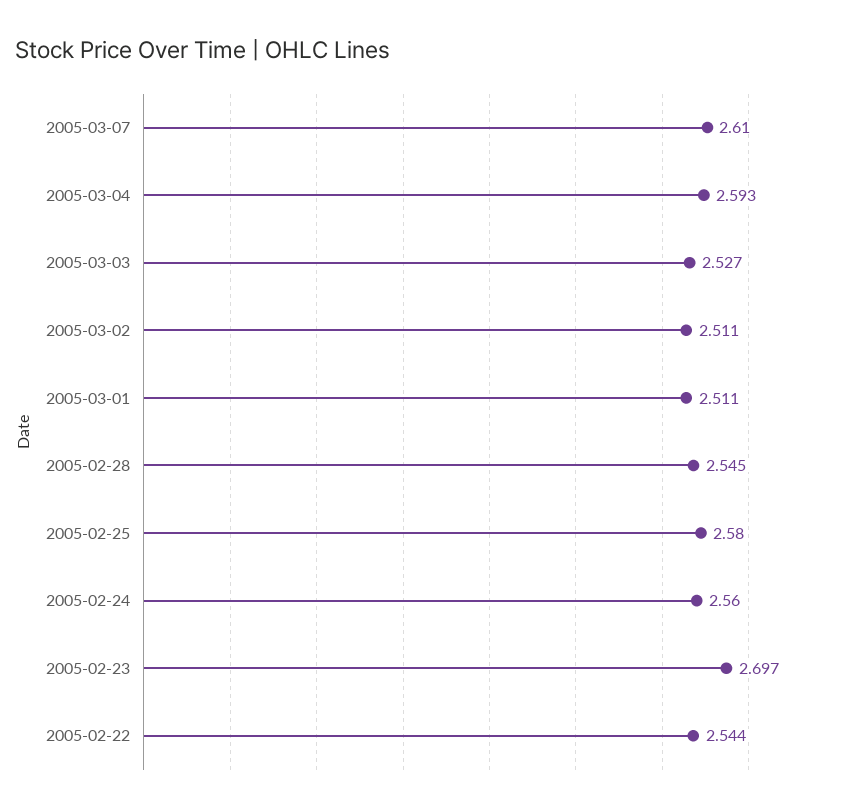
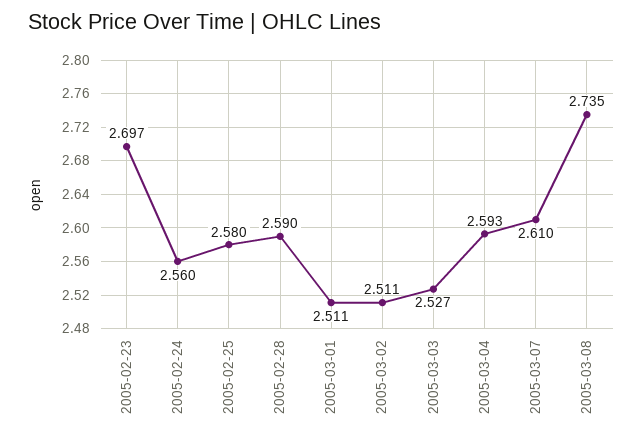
2005-02-28: 2.545 -> 2.59
2005-02-22: 2.544 -> none
2005-03-08: none -> 2.735

